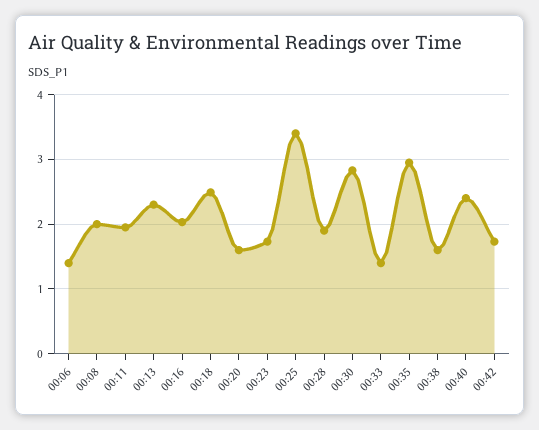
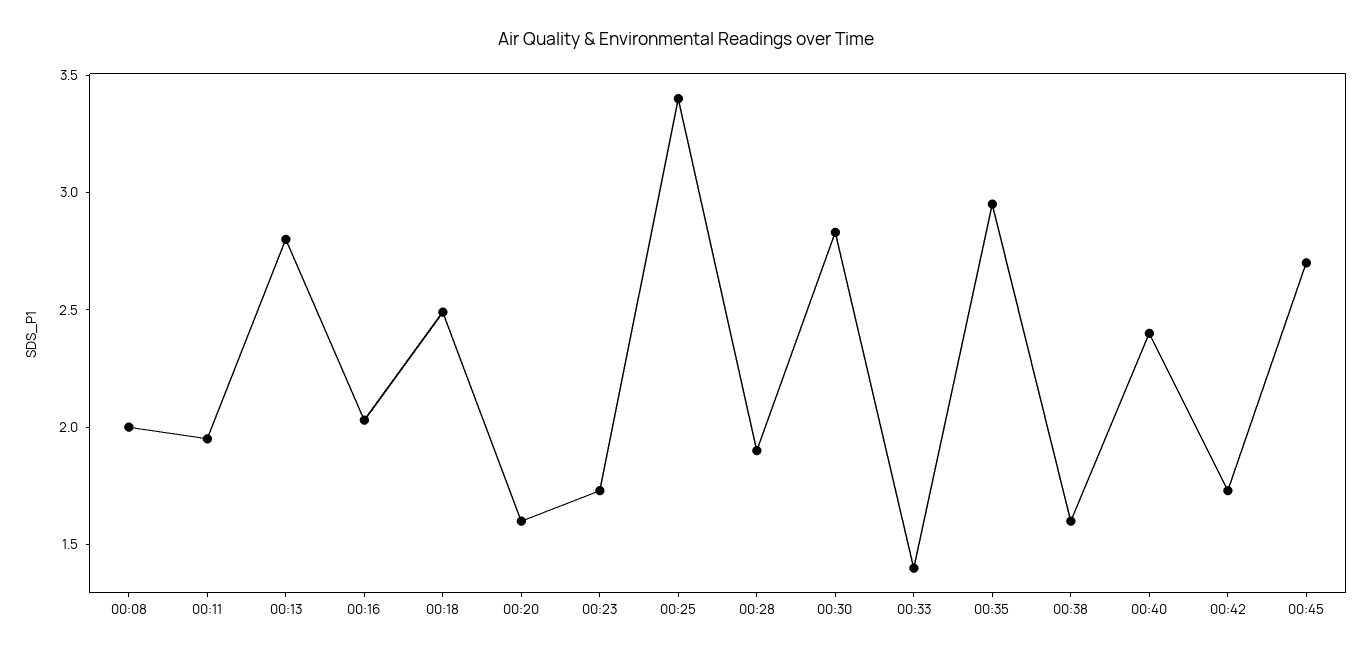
00:06: 1.4 -> none
00:13: 2.3 -> 2.8
00:45: none -> 2.7

